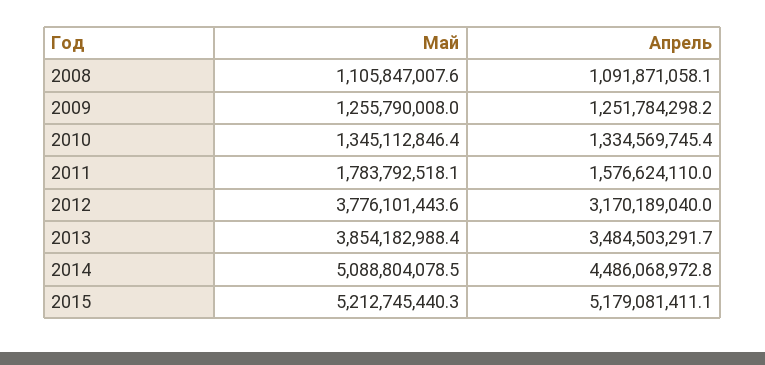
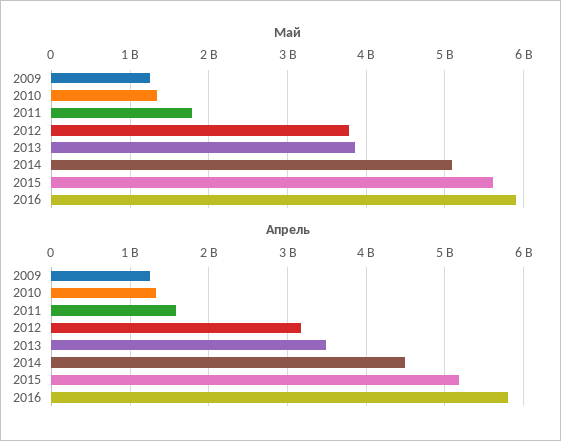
Май, 2008: 1105847007.6 -> none
Апрель, 2008: 1091871058.1 -> none
Май, 2015: 5212745440.3 -> 5600000000
Май, 2016: none -> 5900000000
Апрель, 2016: none -> 5800000000

